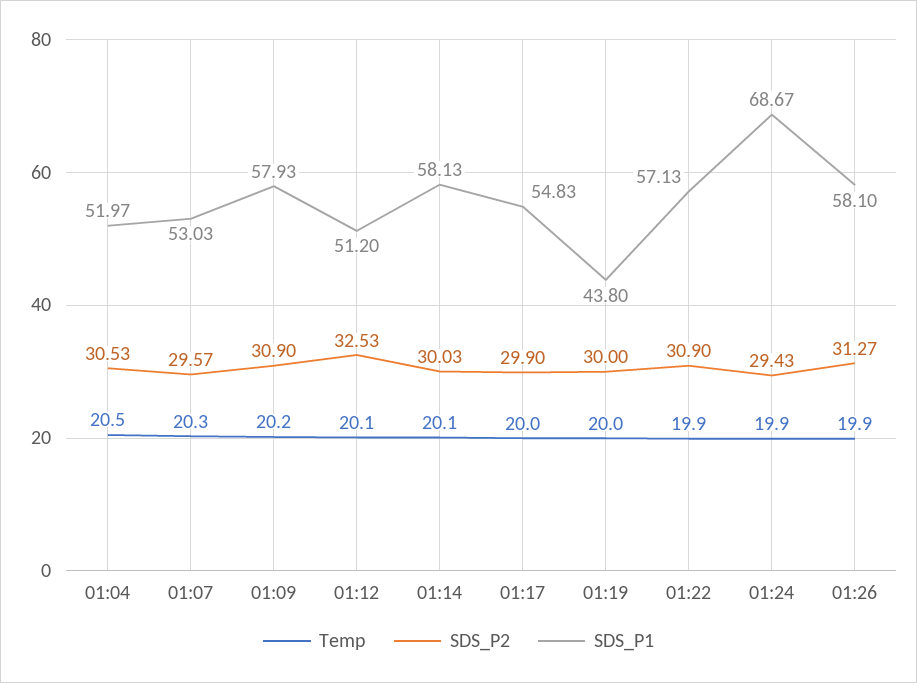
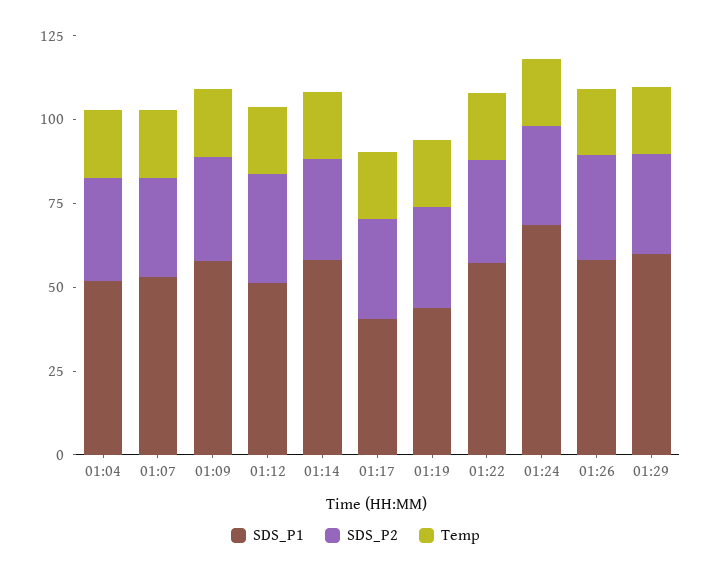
SDS_P1, 01:17: 54.83 -> 40
SDS_P1, 01:29: none -> 60
SDS_P2, 01:29: none -> 30
Temp, 01:29: none -> 20

